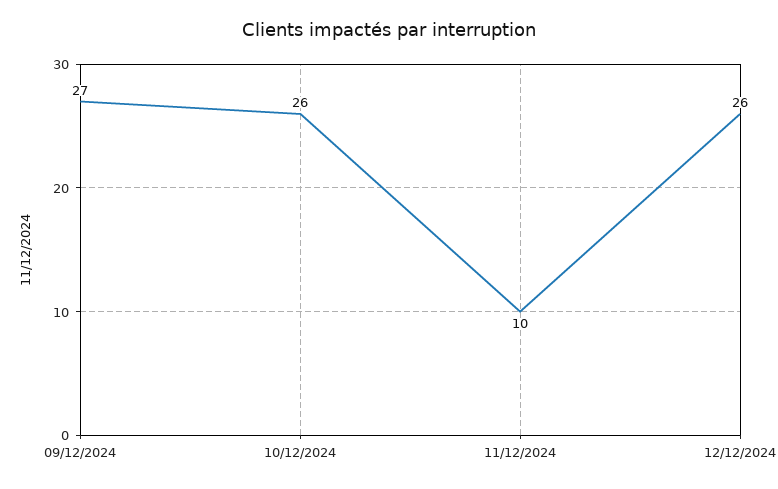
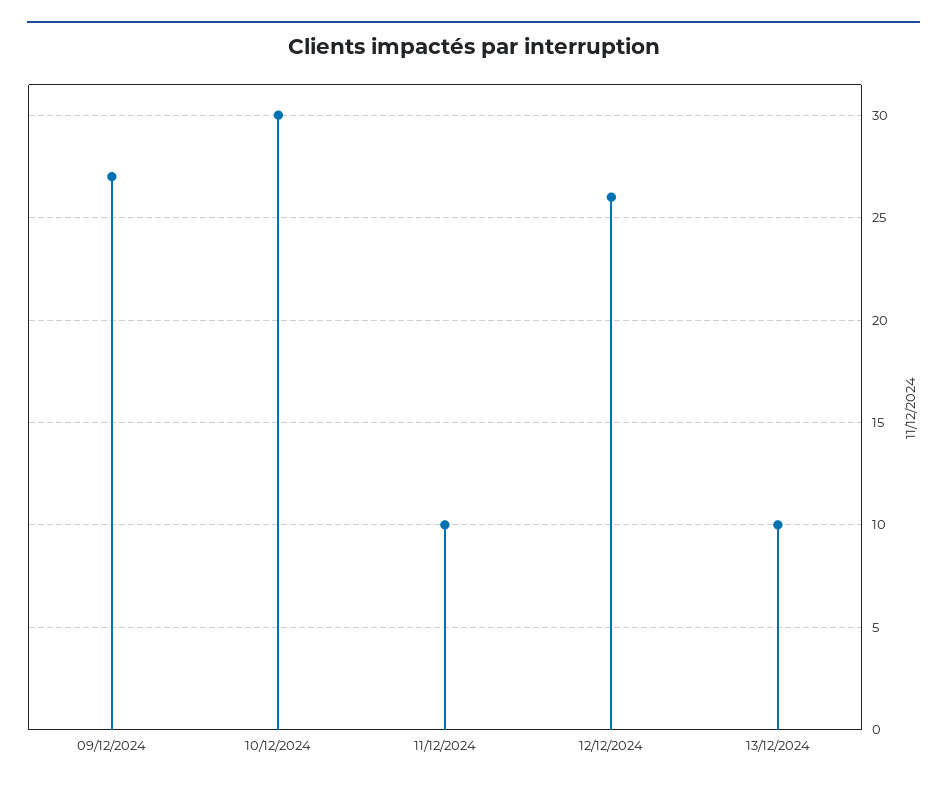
10/12/2024: 26 -> 30
13/12/2024: none -> 10

